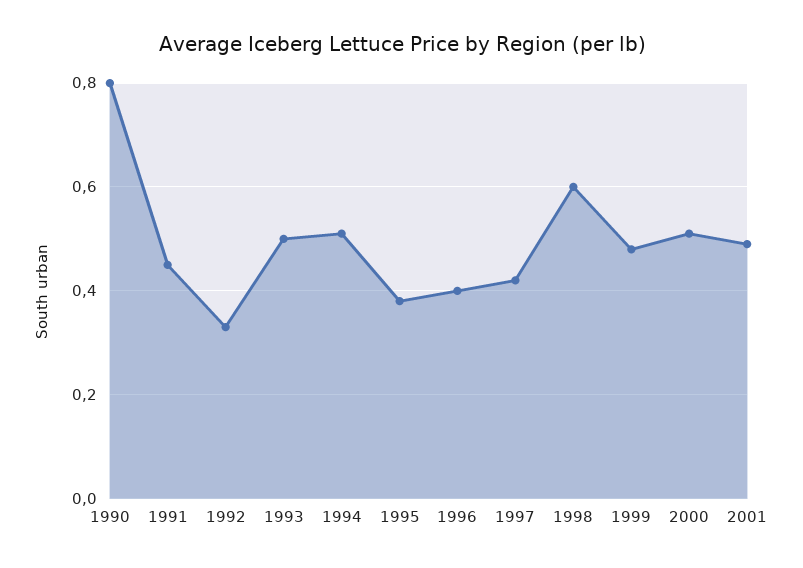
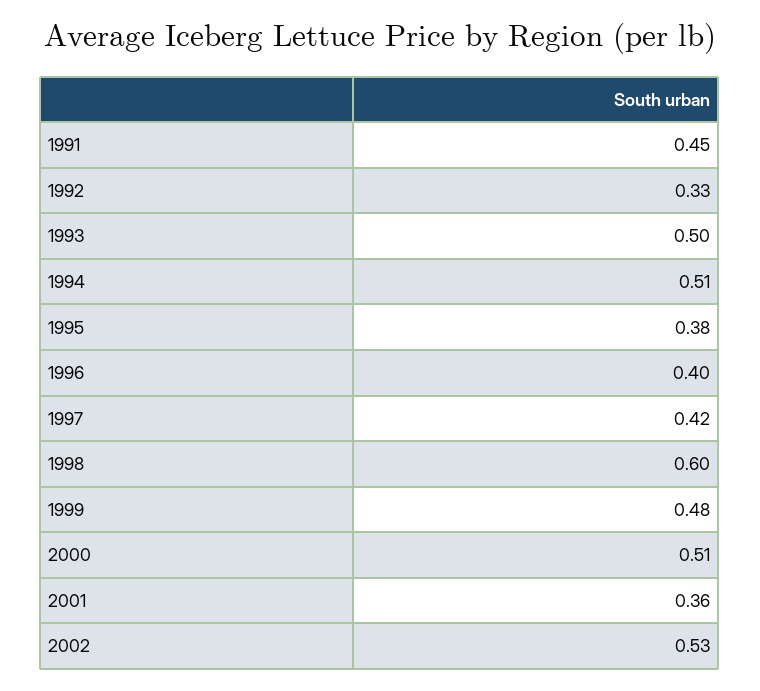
1990: 0.8 -> none
2001: 0.5 -> 0.36
2002: none -> 0.53

